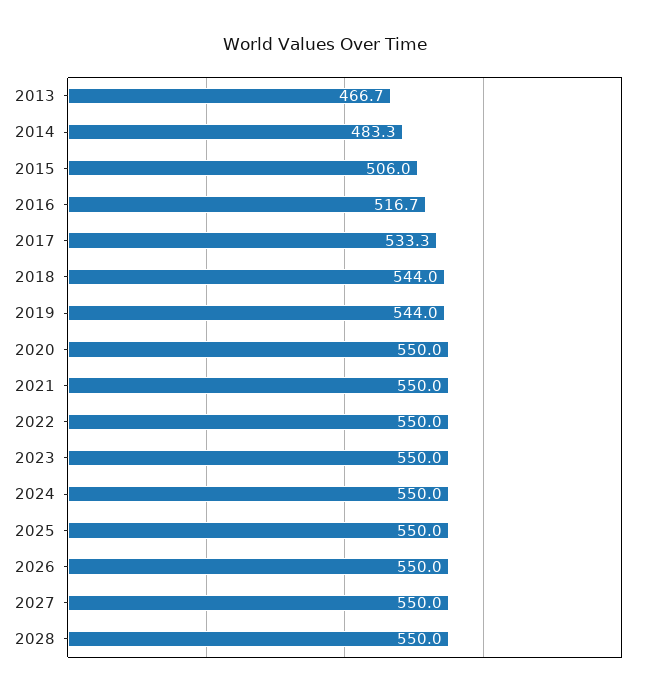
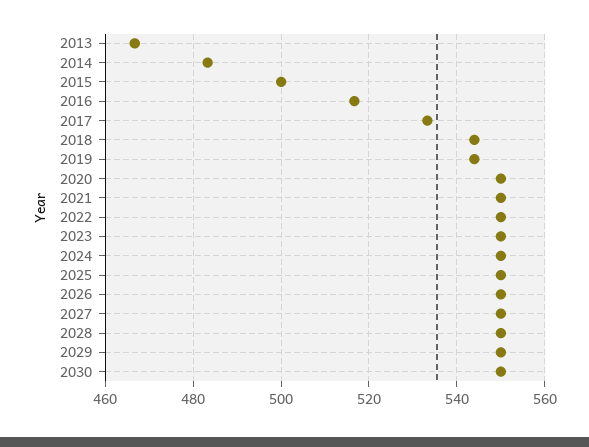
2015: 506 -> 500
2029: none -> 550
2030: none -> 550

